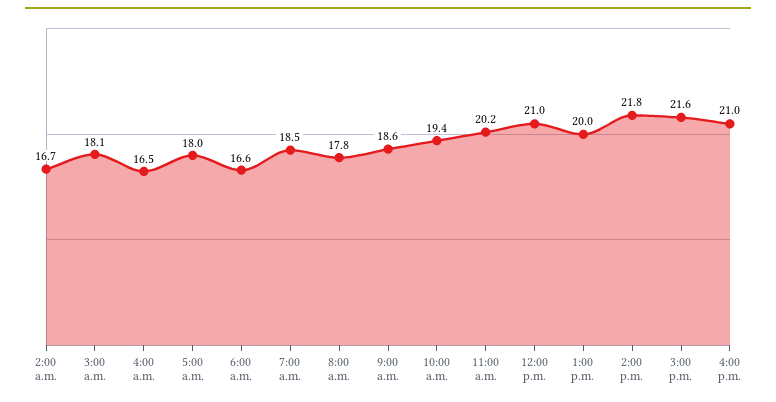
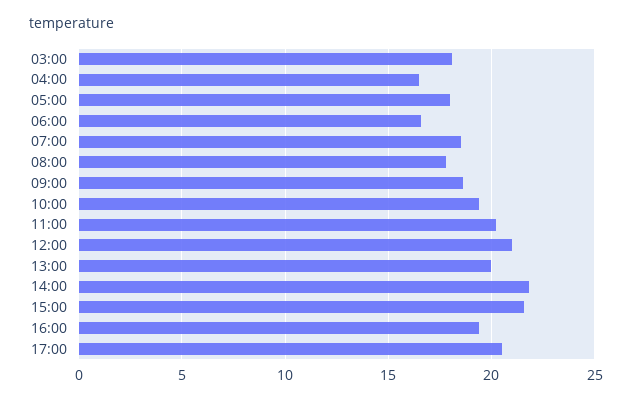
2:00 a.m.: 16.7 -> none
4:00 p.m.: 21 -> 19.5
17:00: none -> 20.5

